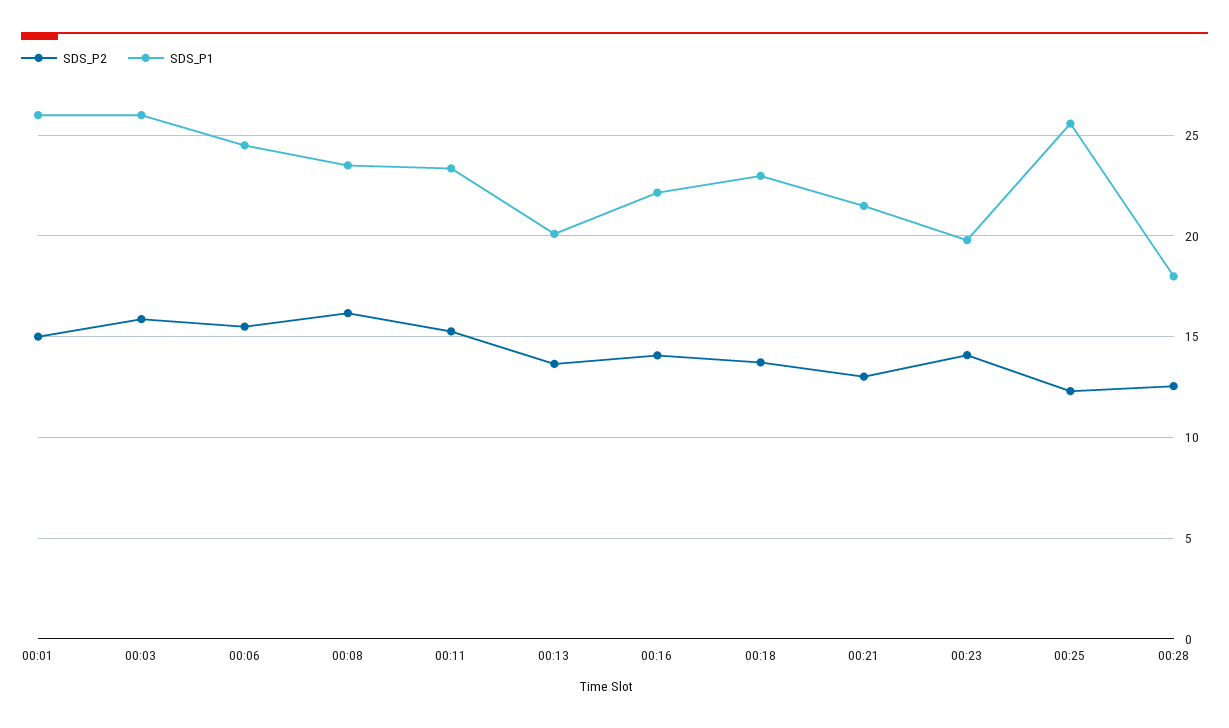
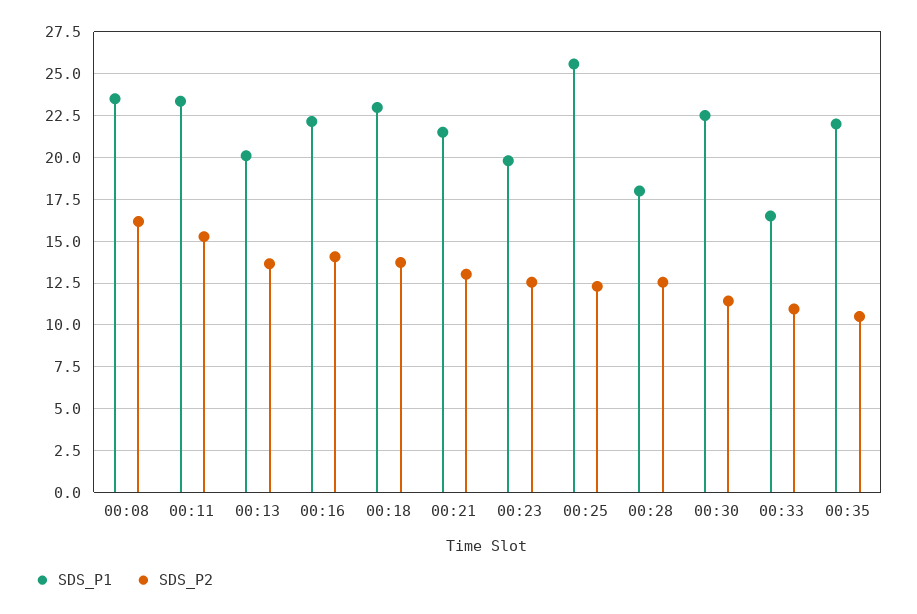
SDS_P2, 00:01: 15 -> none
SDS_P1, 00:01: 26 -> none
SDS_P2, 00:03: 16 -> none
SDS_P1, 00:03: 26 -> none
SDS_P2, 00:06: 15.5 -> none
SDS_P1, 00:06: 24.5 -> none
SDS_P2, 00:23: 14 -> 12.5
SDS_P1, 00:30: none -> 22.5
SDS_P2, 00:30: none -> 11.5
SDS_P1, 00:33: none -> 16.5
SDS_P2, 00:33: none -> 11
SDS_P1, 00:35: none -> 22
SDS_P2, 00:35: none -> 10.5

